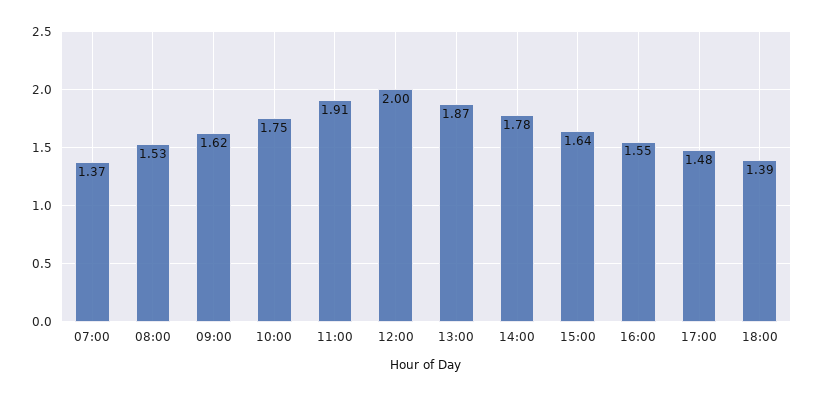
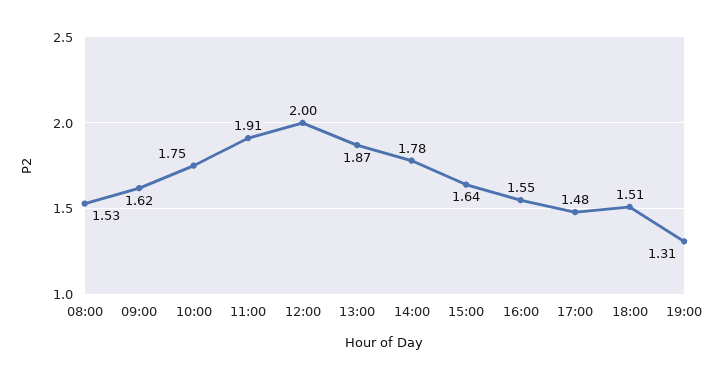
07:00: 1.37 -> none
18:00: 1.39 -> 1.51
19:00: none -> 1.31

